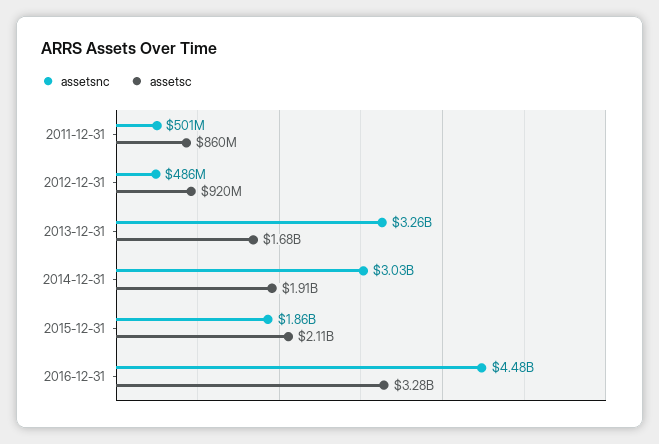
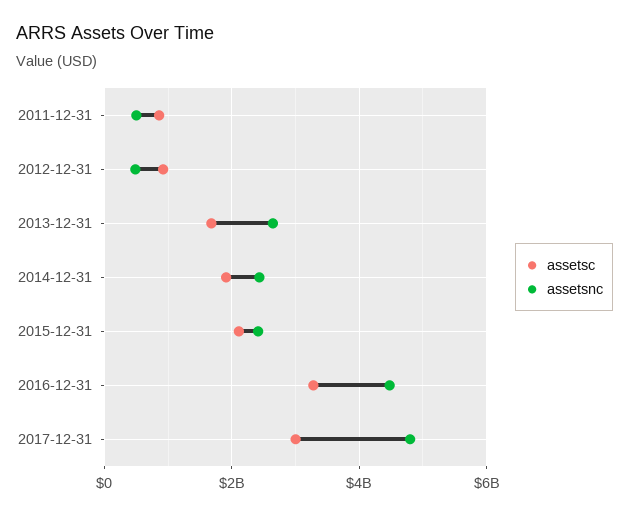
assetsnc, 2013-12-31: 3260000000 -> 2600000000
assetsnc, 2014-12-31: 3030000000 -> 2400000000
assetsnc, 2015-12-31: 1860000000 -> 2400000000
assetsc, 2017-12-31: none -> 3000000000
assetsnc, 2017-12-31: none -> 4800000000

